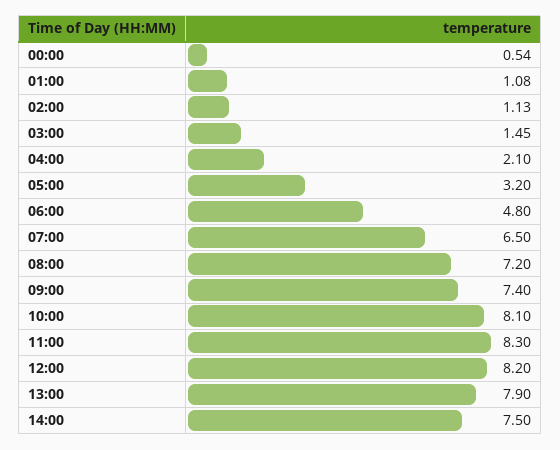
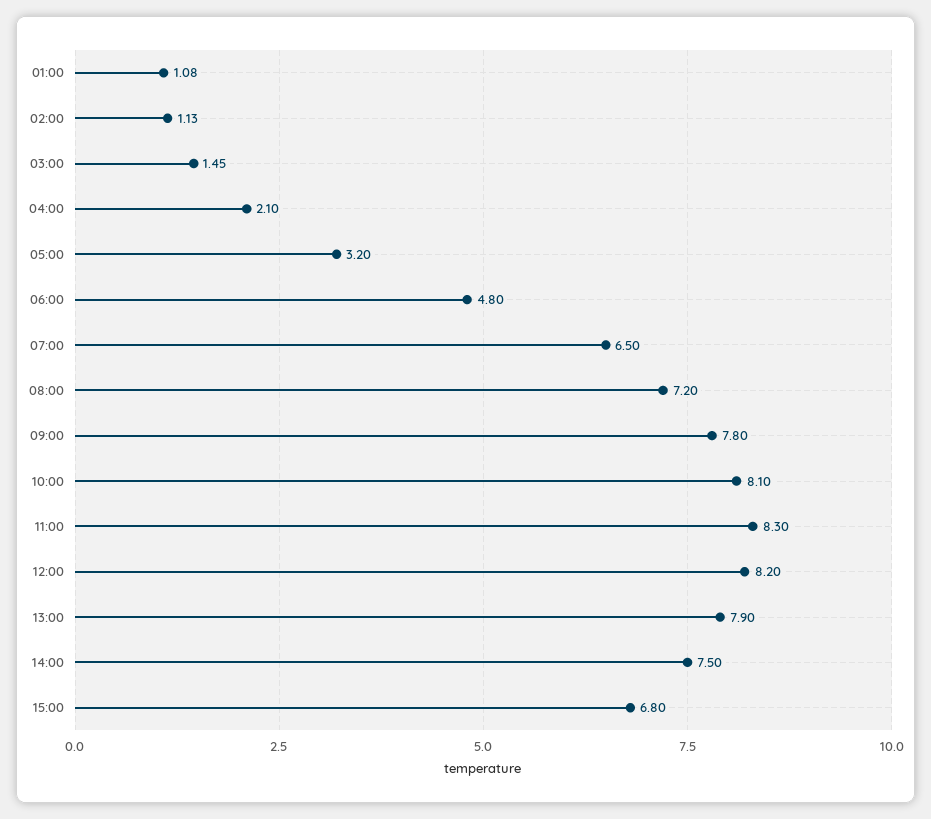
00:00: 0.54 -> none
09:00: 7.4 -> 7.8
15:00: none -> 6.8

